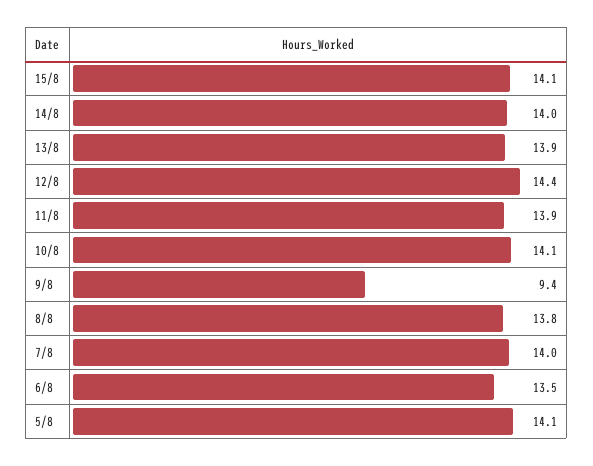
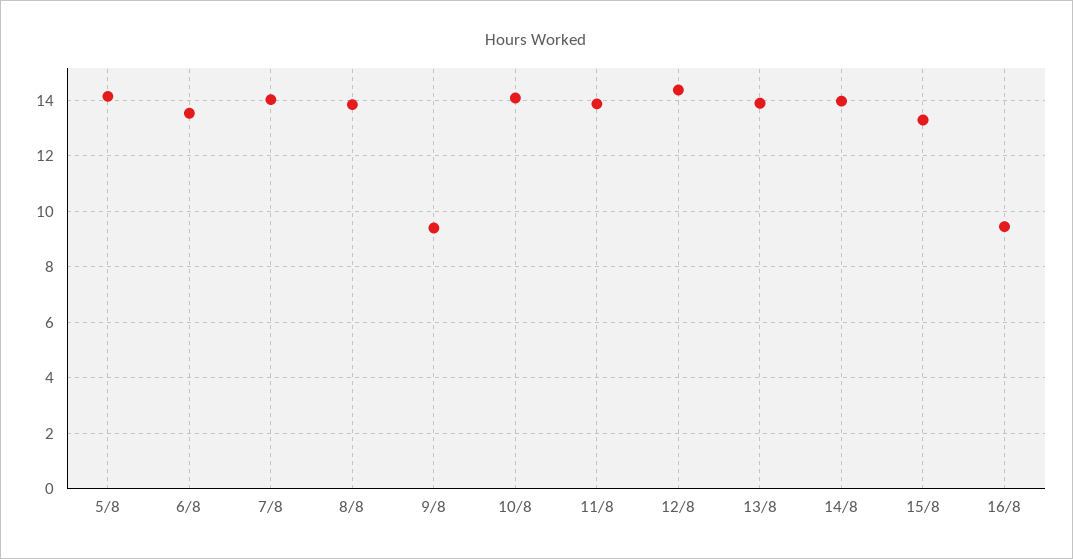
15/8: 14.1 -> 13.25
16/8: none -> 9.5

